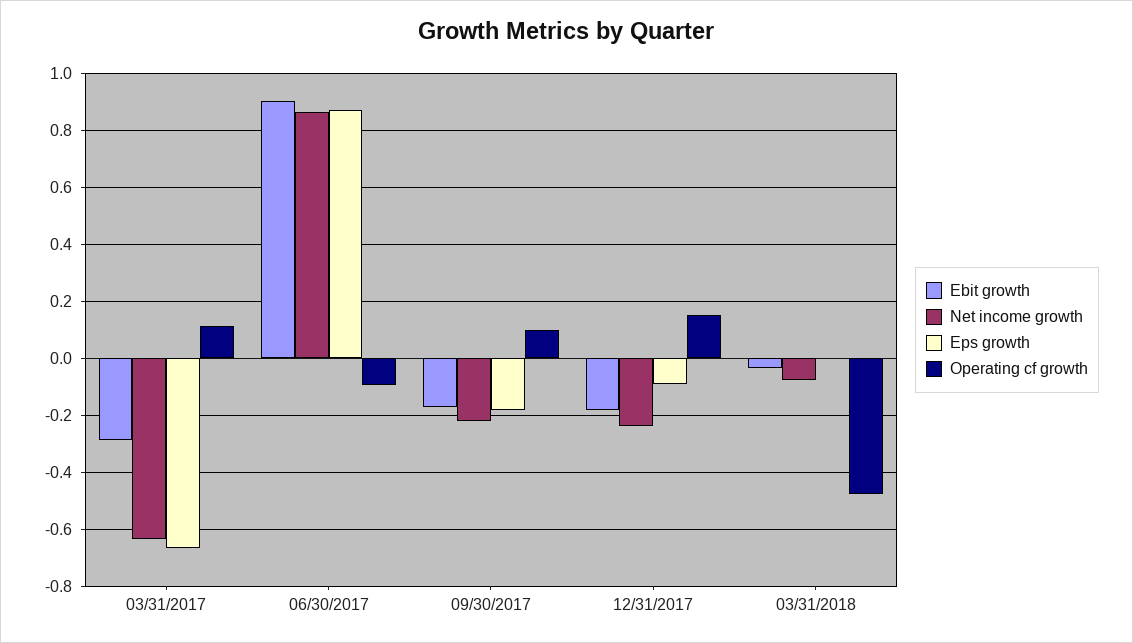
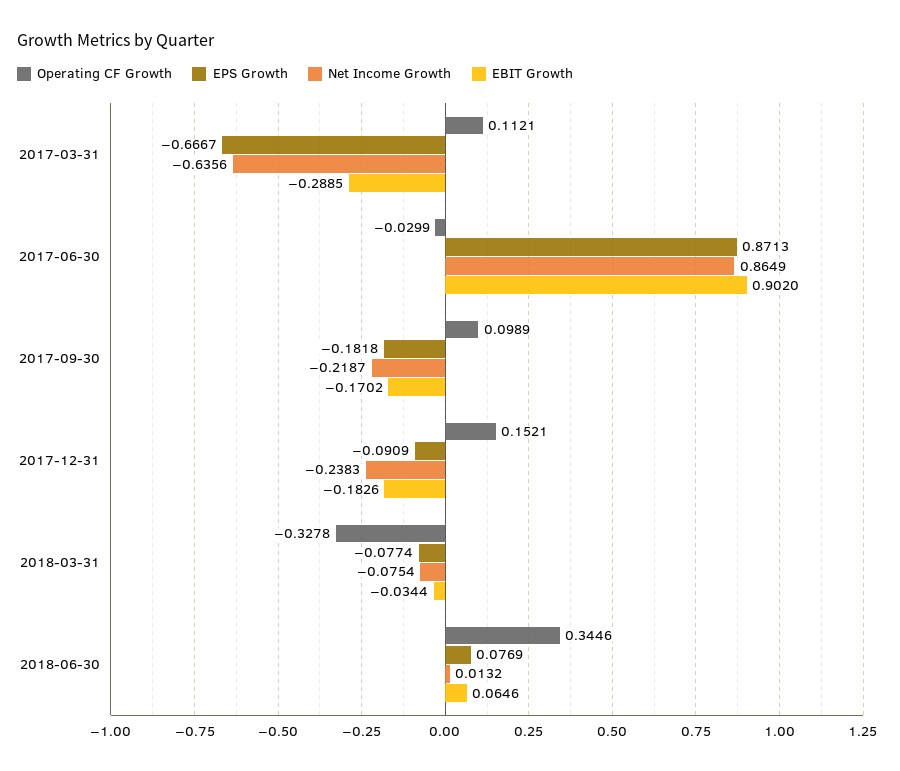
Operating cf growth, 06/30/2017: -0.1 -> -0.0299
Eps growth, 03/31/2018: 0 -> -0.0774
Operating cf growth, 03/31/2018: -0.475 -> -0.3278
Operating cf growth, 2018-06-30: none -> 0.3446
Eps growth, 2018-06-30: none -> 0.0769
Net income growth, 2018-06-30: none -> 0.0132
Ebit growth, 2018-06-30: none -> 0.0646

